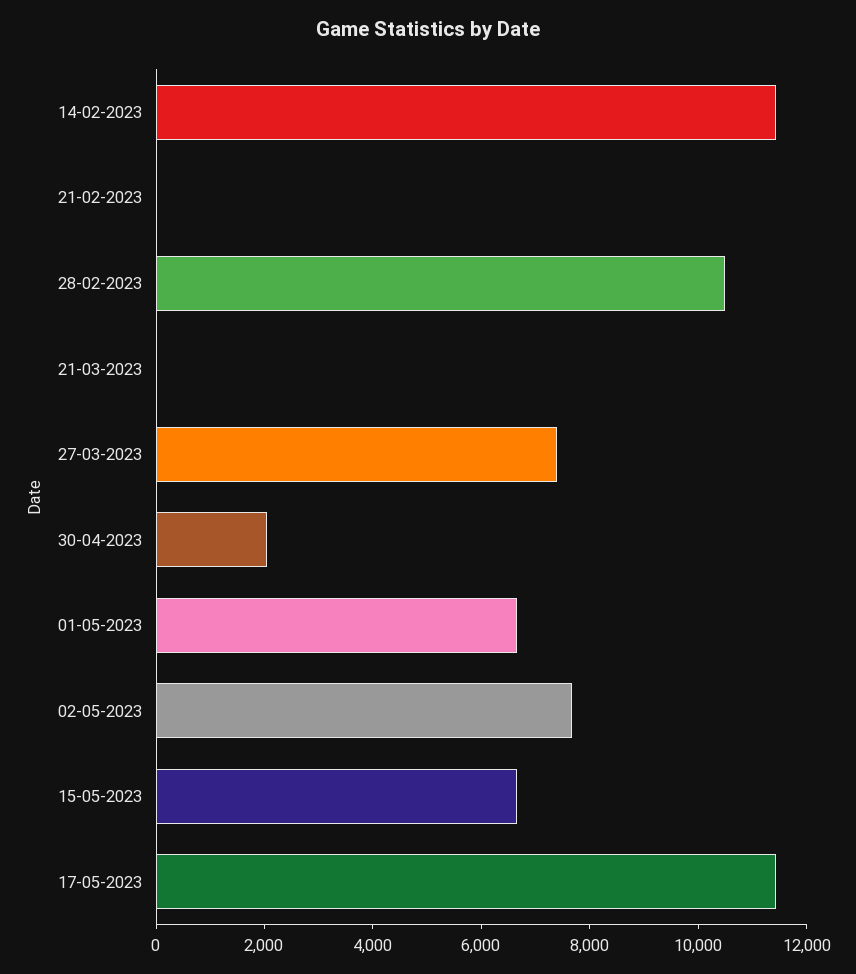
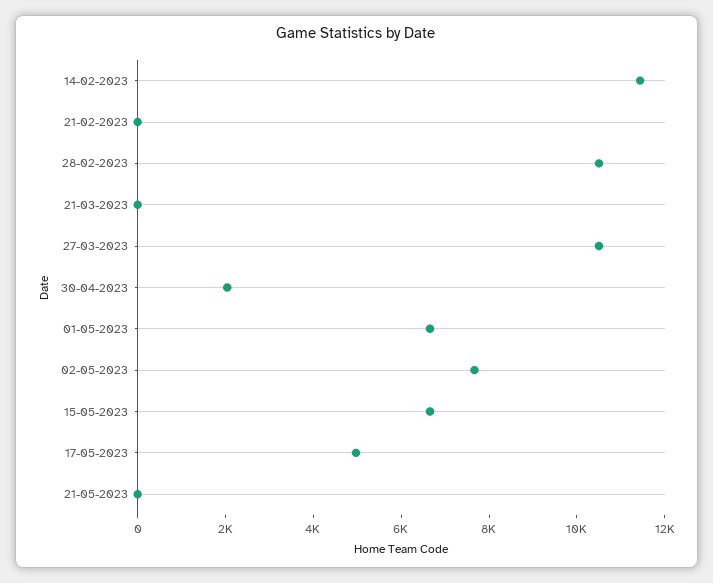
27-03-2023: 7500 -> 10500
17-05-2023: 11500 -> 5000
21-05-2023: none -> 0

